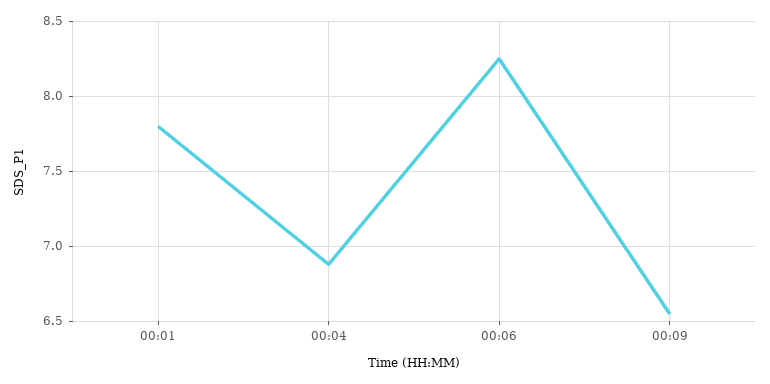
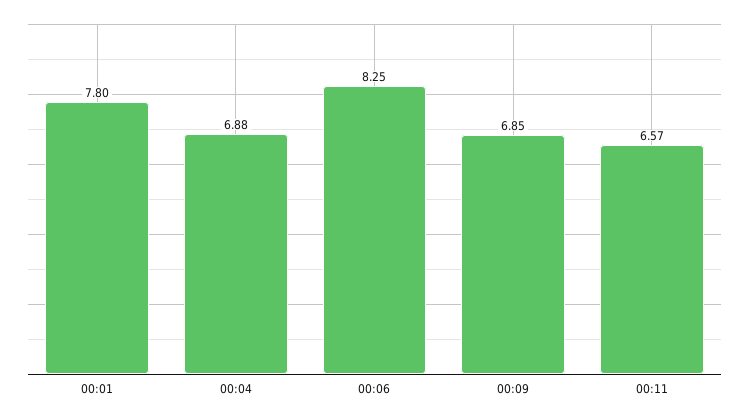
00:09: 6.55 -> 6.85
00:11: none -> 6.57

